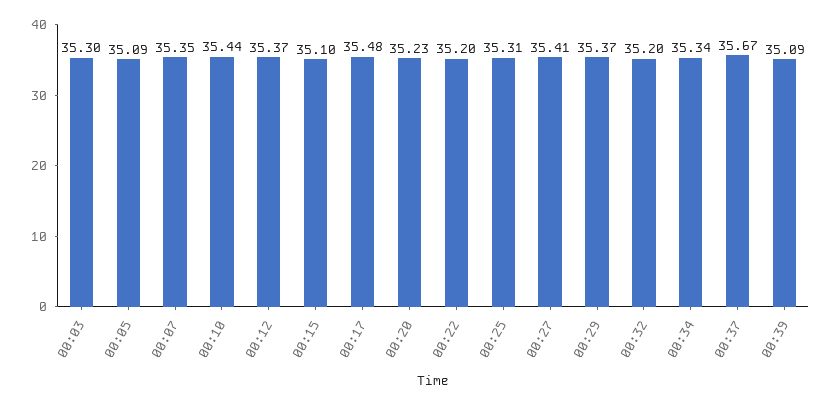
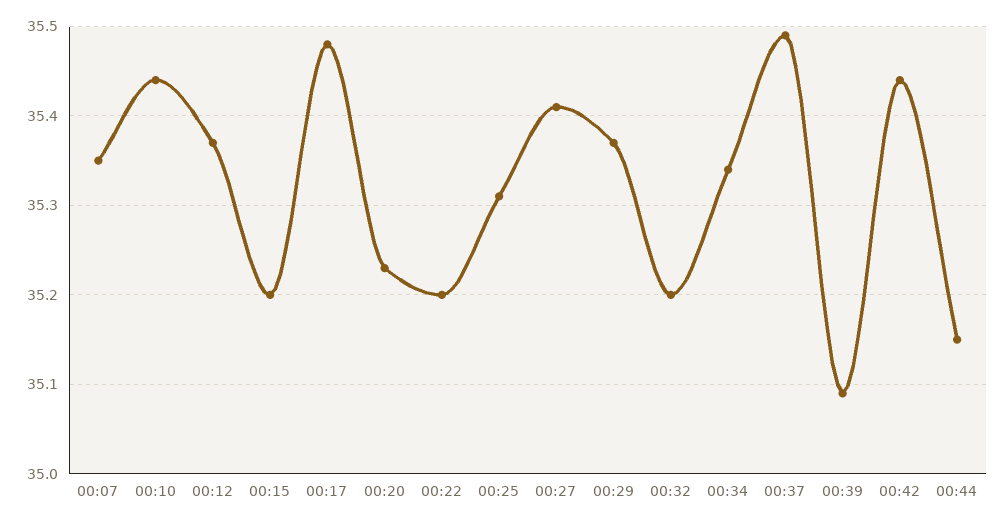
00:03: 35.3 -> none
00:05: 35.09 -> none
00:15: 35.1 -> 35.2
00:37: 35.67 -> 35.49
00:42: none -> 35.44
00:44: none -> 35.15

